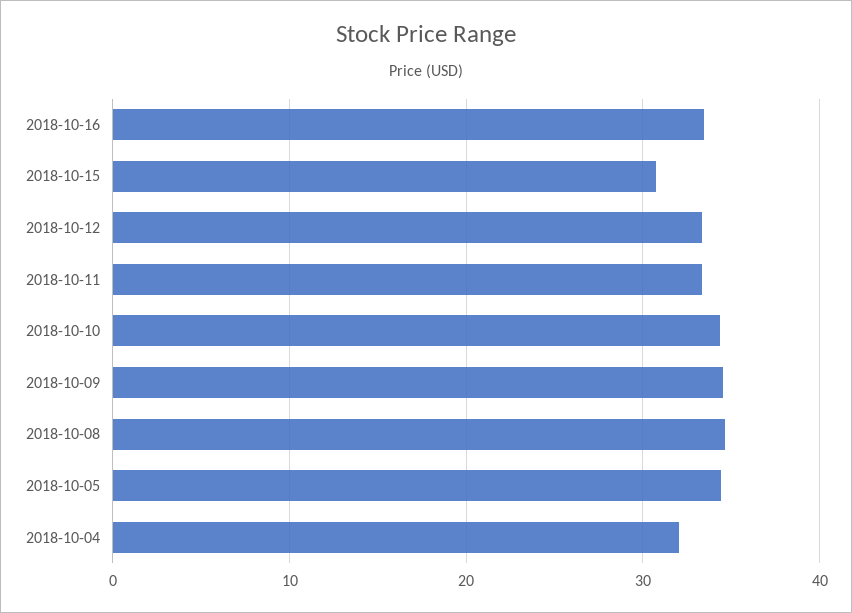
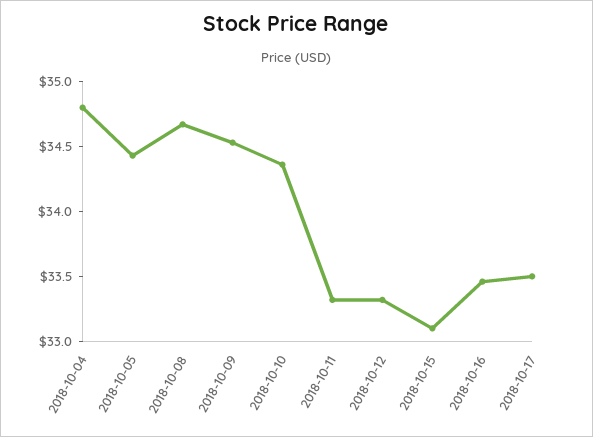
2018-10-15: 31 -> 33.1
2018-10-04: 32 -> 34.8
2018-10-17: none -> 33.5

